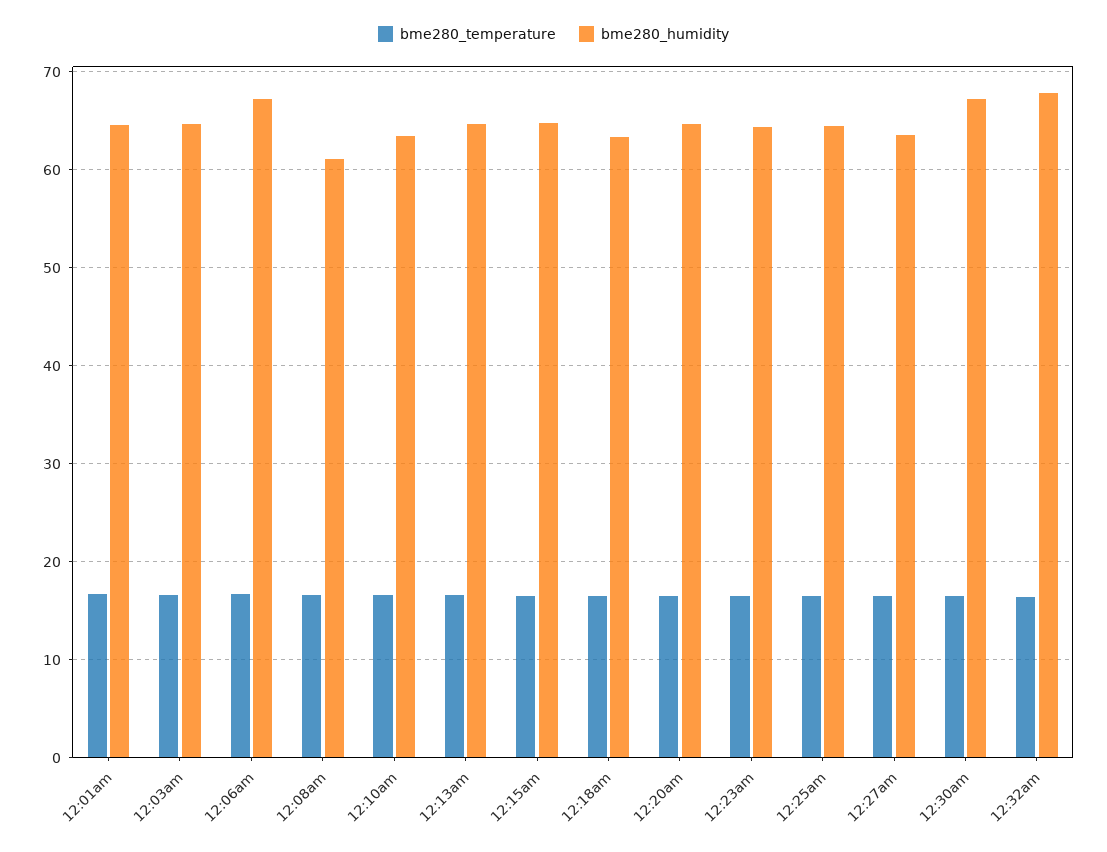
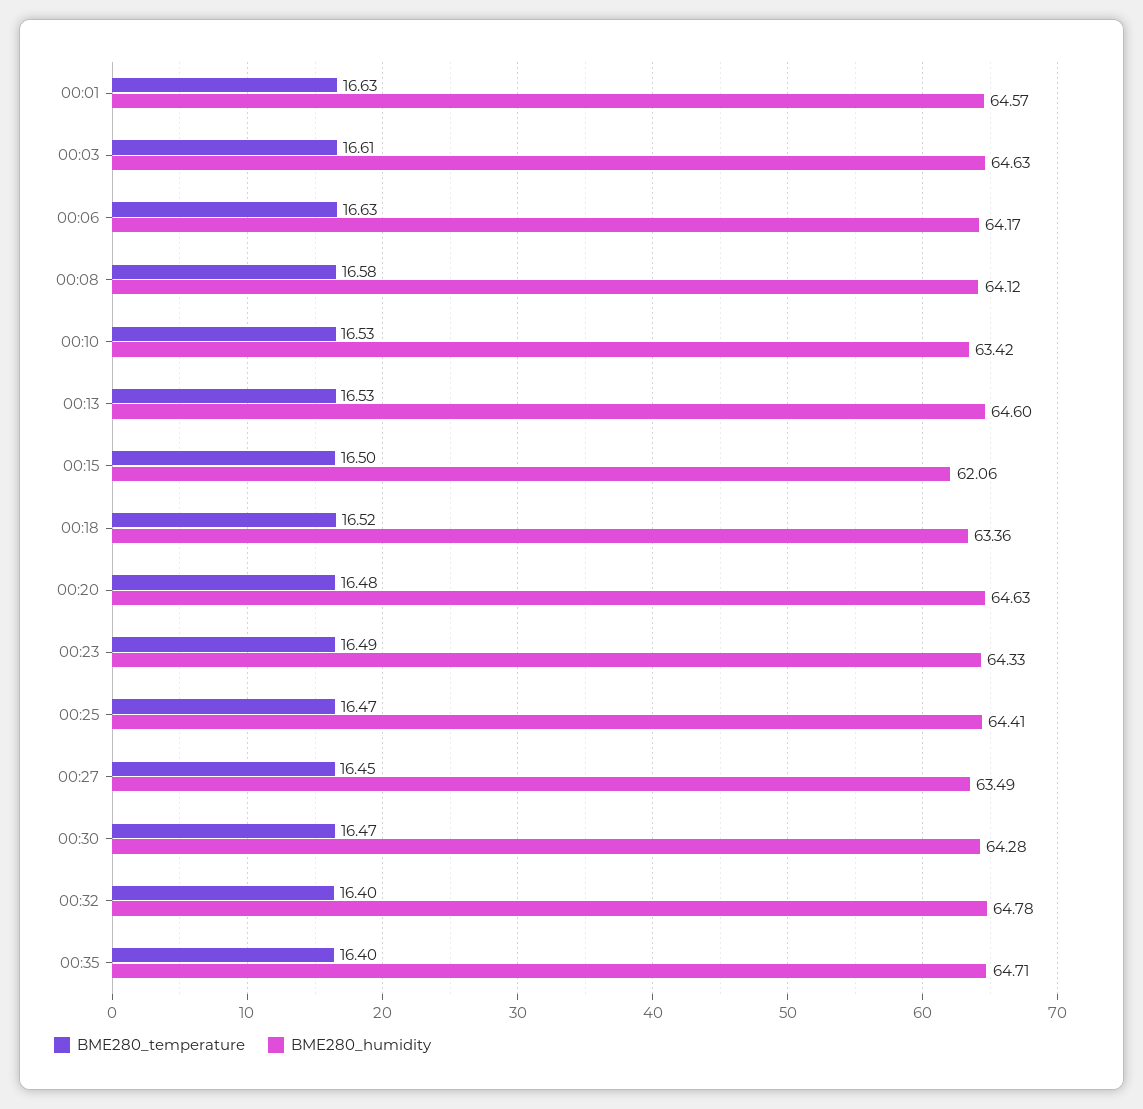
bme280_humidity, 12:06am: 67 -> 64.17
bme280_humidity, 12:08am: 61 -> 64.12
bme280_humidity, 12:15am: 65 -> 62.06
bme280_humidity, 12:30am: 67 -> 64.28
bme280_humidity, 12:32am: 68 -> 64.78
bme280_temperature, 00:35: none -> 16.4
bme280_humidity, 00:35: none -> 64.71

